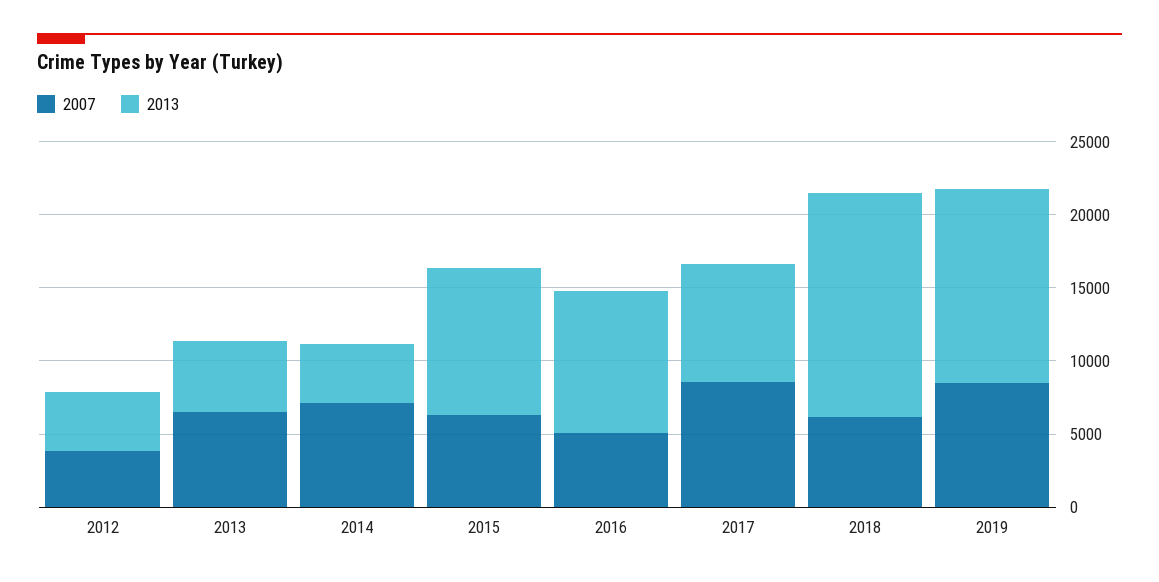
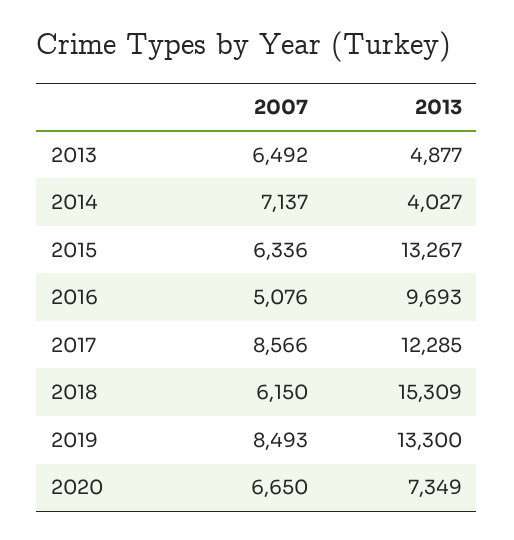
2007, 2012: 4000 -> none
2013, 2012: 4000 -> none
2013, 2015: 10000 -> 13267
2013, 2017: 8000 -> 12285
2007, 2020: none -> 6650
2013, 2020: none -> 7349

